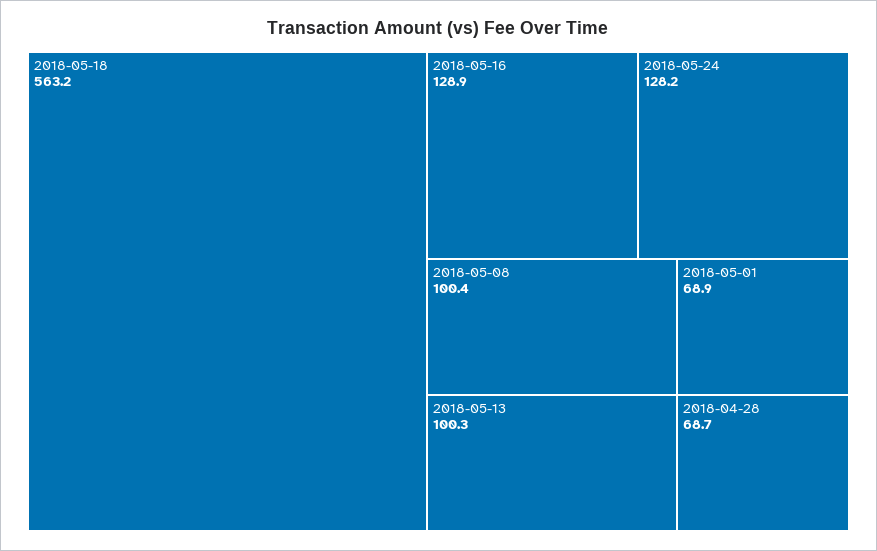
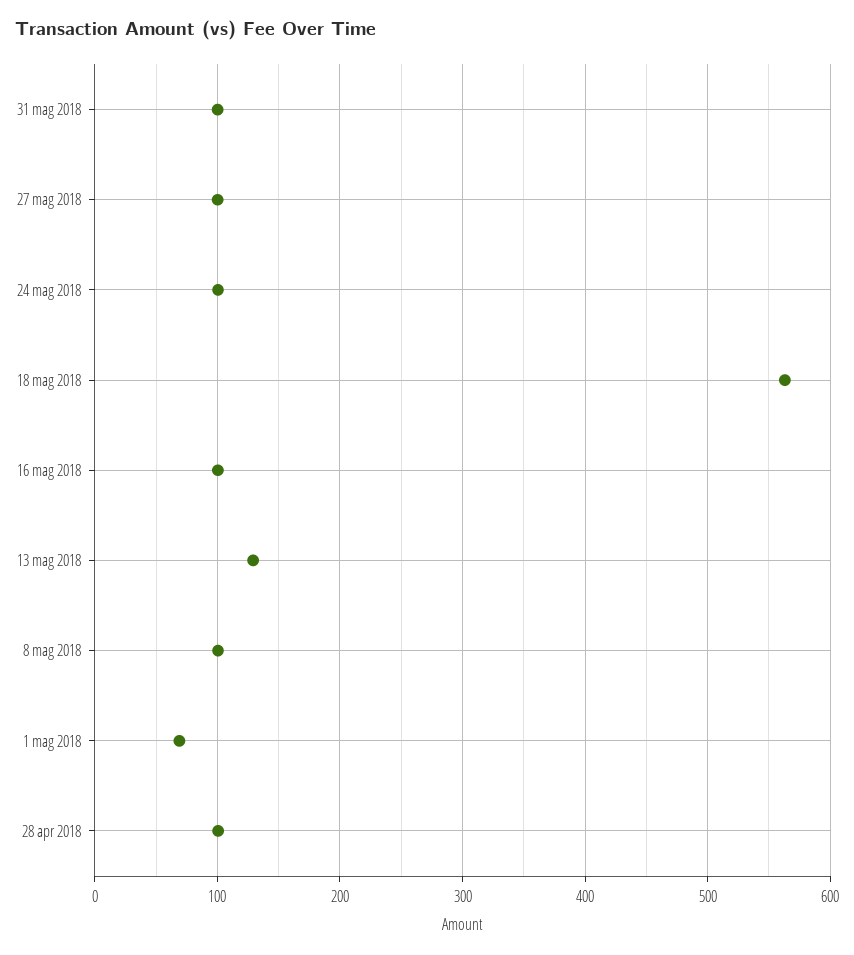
2018-05-16: 128.9 -> 100
2018-05-24: 128.2 -> 100
2018-05-13: 100.3 -> 130
2018-04-28: 68.7 -> 100
31 mag 2018: none -> 100
27 mag 2018: none -> 100

